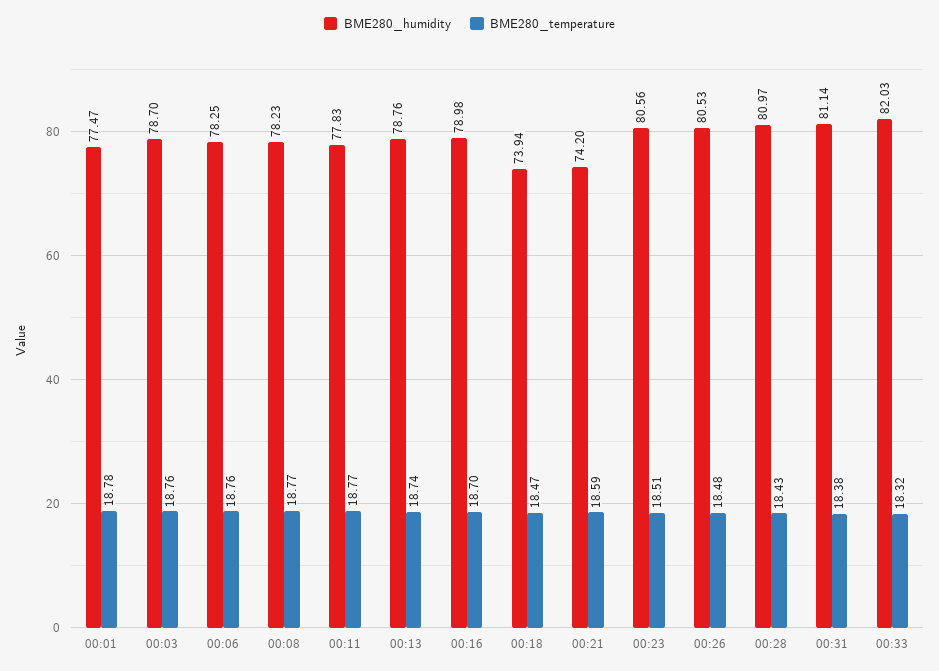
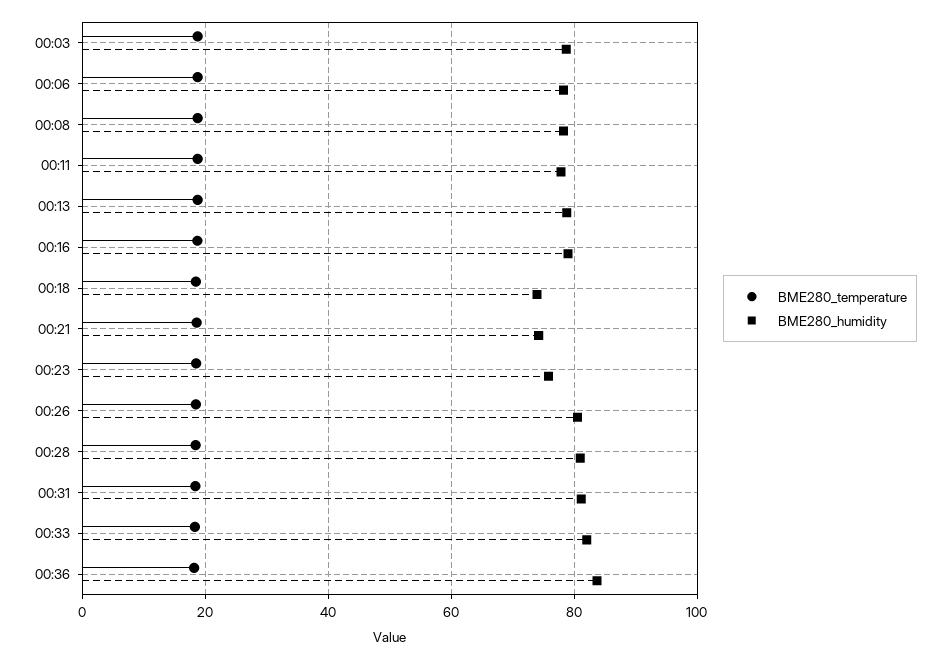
BME280_humidity, 00:01: 77.47 -> none
BME280_temperature, 00:01: 18.78 -> none
BME280_humidity, 00:23: 80.56 -> 76
BME280_temperature, 00:36: none -> 18
BME280_humidity, 00:36: none -> 84

